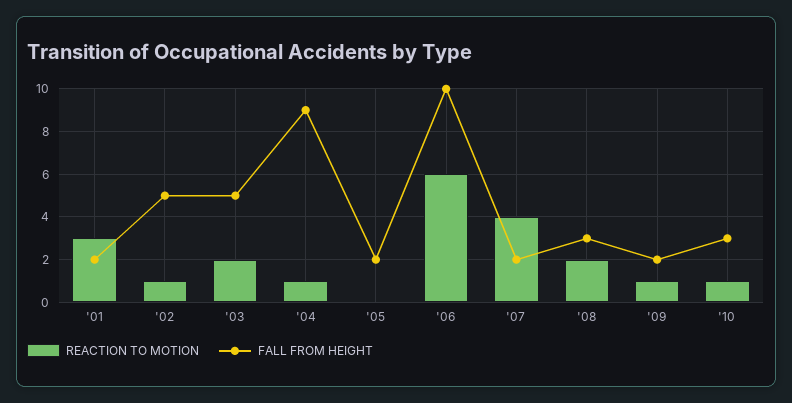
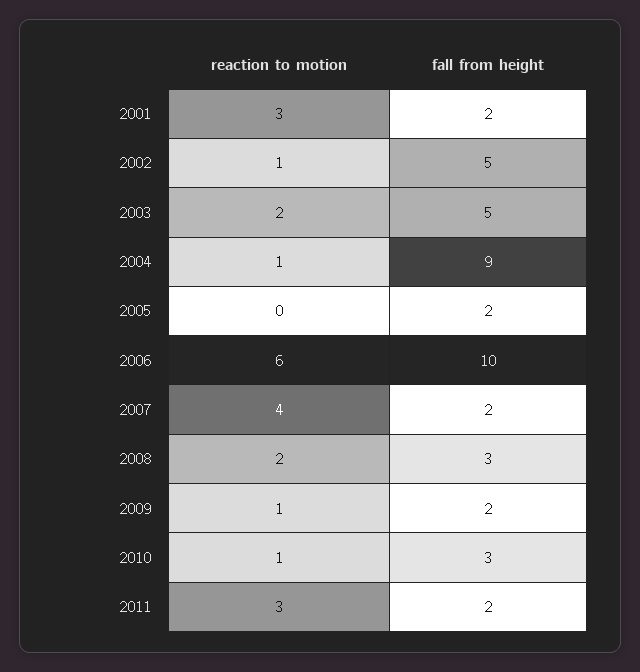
REACTION TO MOTION, 2011: none -> 3
FALL FROM HEIGHT, 2011: none -> 2

